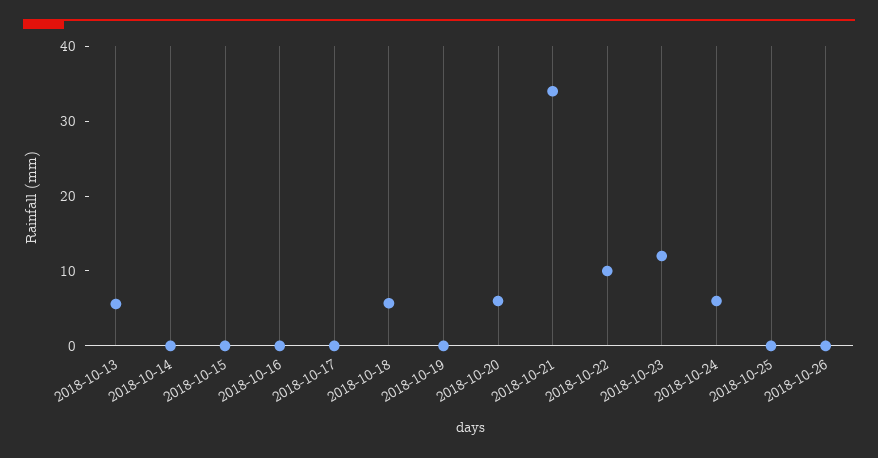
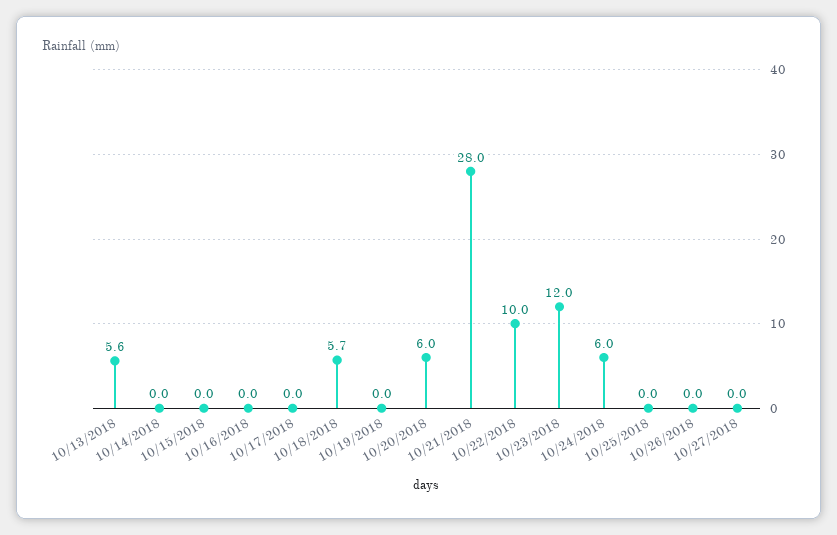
2018-10-21: 34 -> 28
10/27/2018: none -> 0

